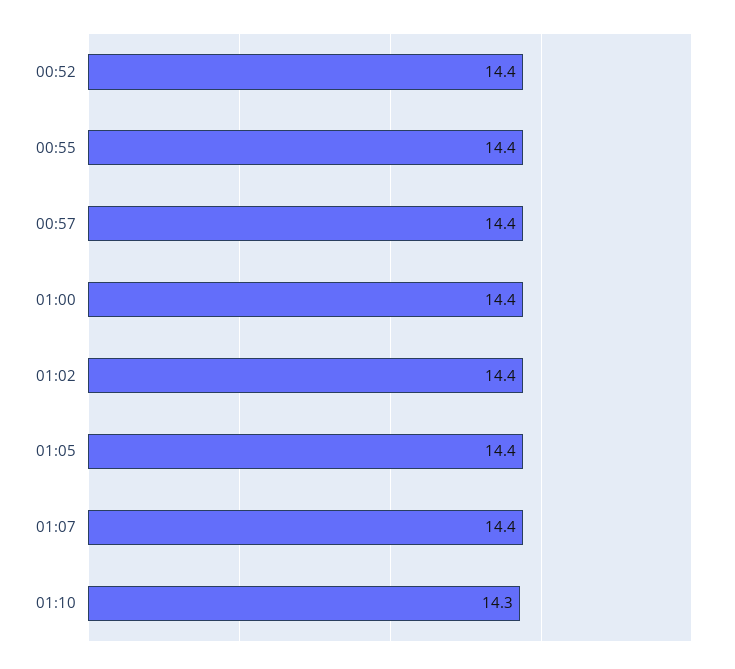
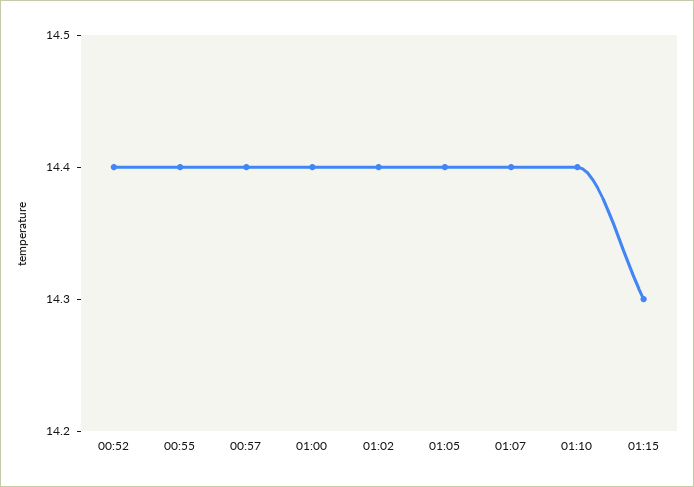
01:10: 14.3 -> 14.4
01:15: none -> 14.3

